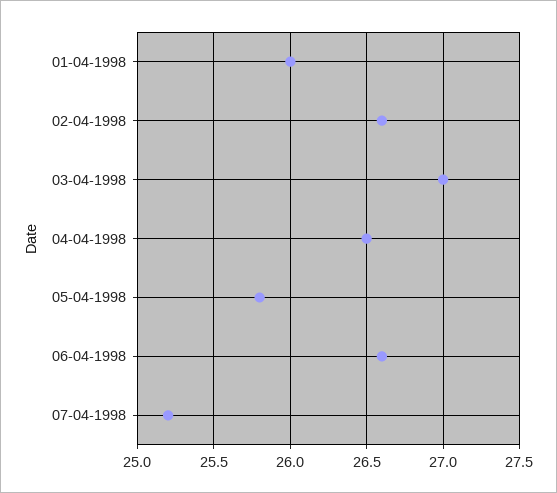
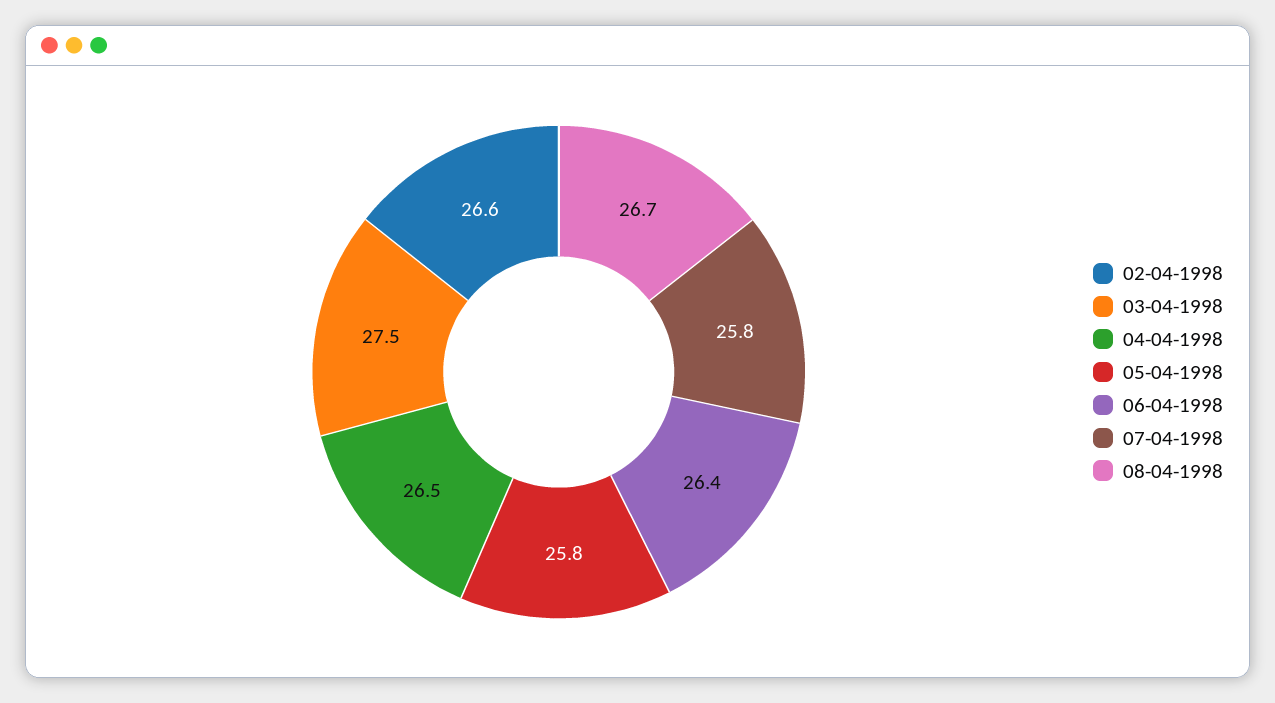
01-04-1998: 26 -> none
03-04-1998: 27 -> 27.5
06-04-1998: 26.6 -> 26.4
07-04-1998: 25.2 -> 25.8
08-04-1998: none -> 26.7

